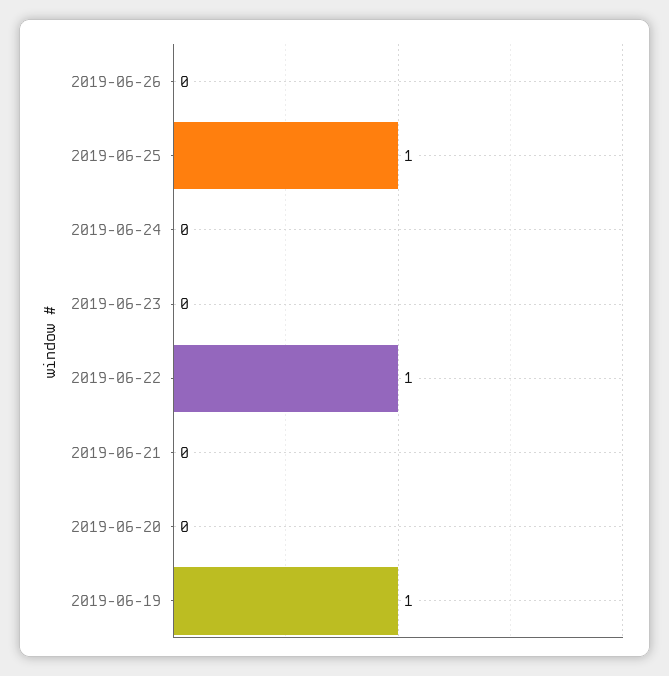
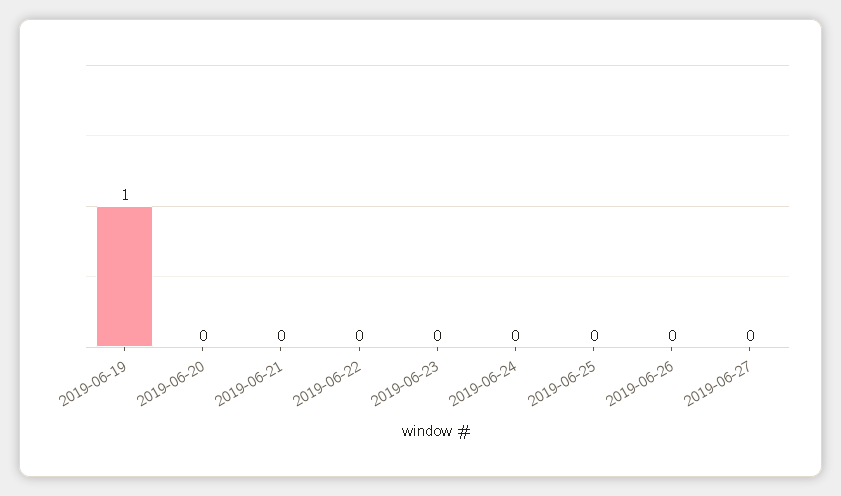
2019-06-25: 1 -> 0
2019-06-22: 1 -> 0
2019-06-27: none -> 0

